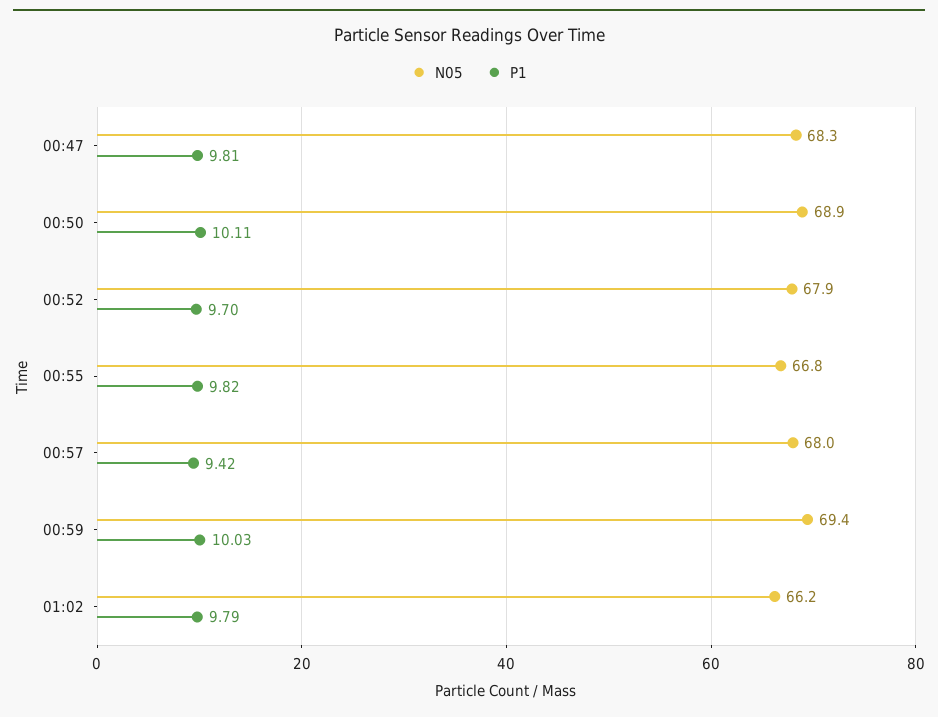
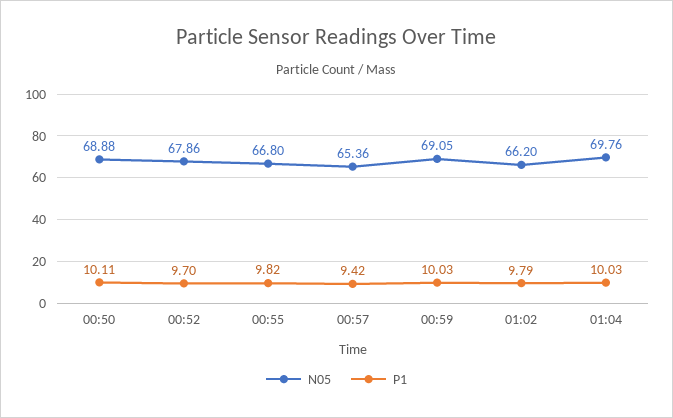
N05, 00:47: 68.3 -> none
P1, 00:47: 9.81 -> none
N05, 00:57: 68 -> 65.36
N05, 00:59: 69.4 -> 69.05
N05, 01:04: none -> 69.76
P1, 01:04: none -> 10.03

